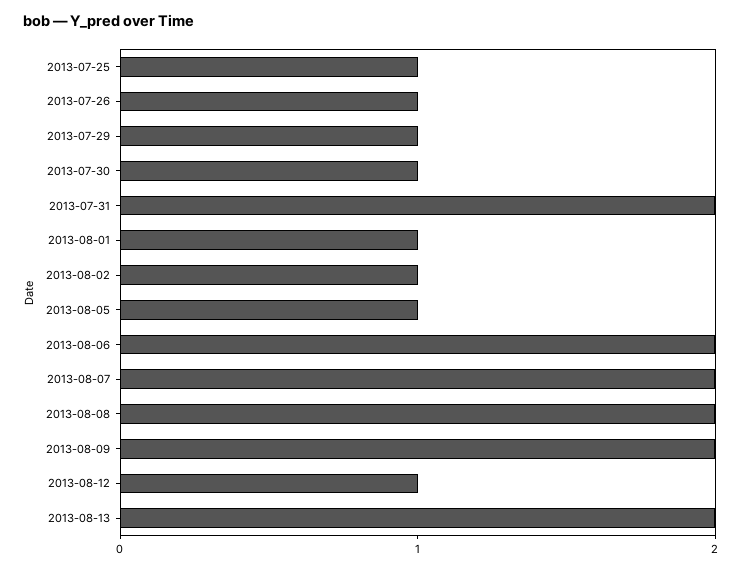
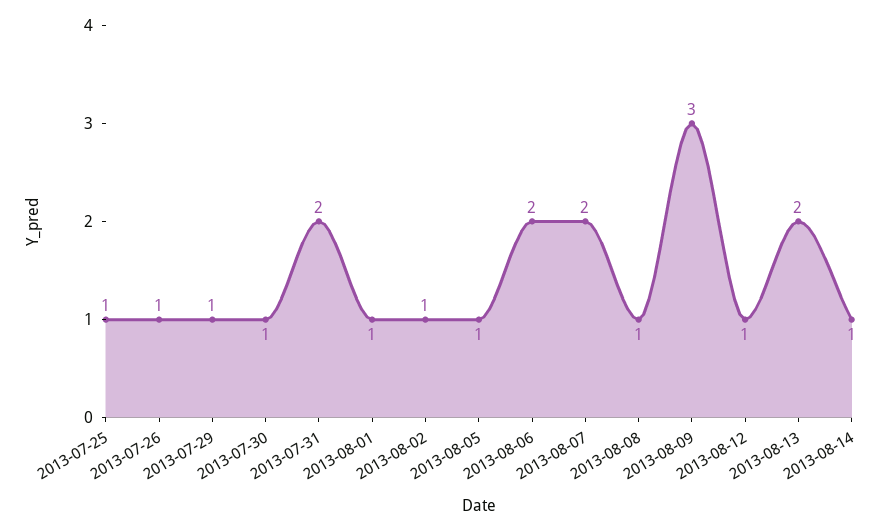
2013-08-08: 2 -> 1
2013-08-09: 2 -> 3
2013-08-14: none -> 1

